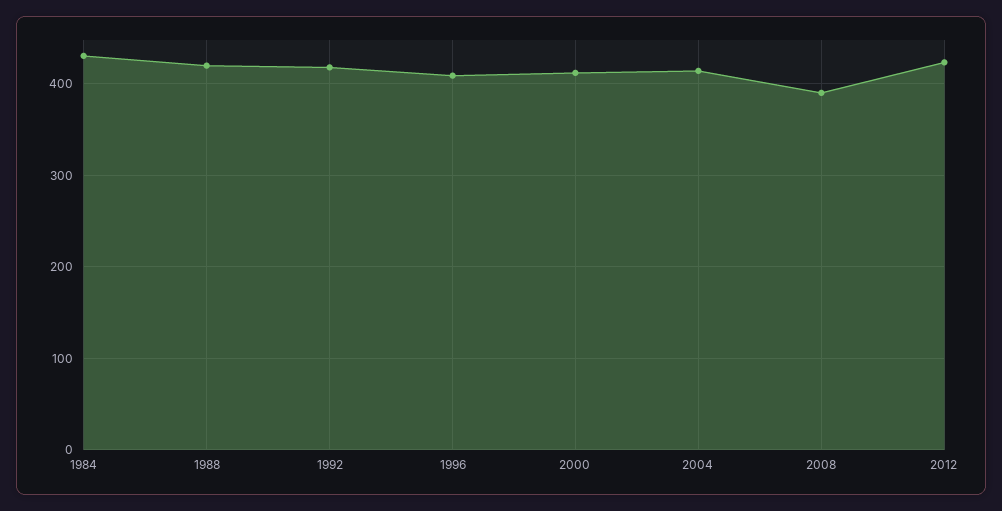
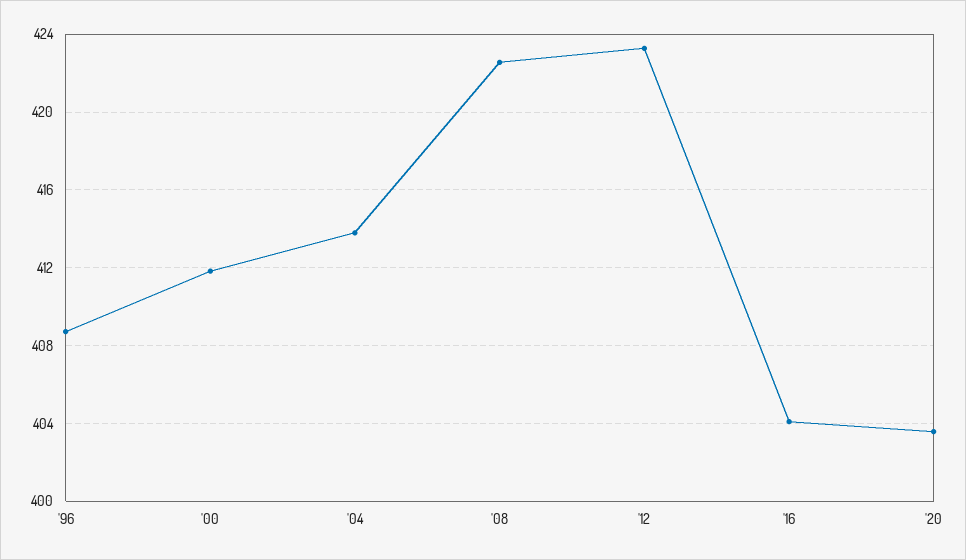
1984: 430 -> none
1988: 420 -> none
1992: 420 -> none
2008: 390 -> 422.5
'16: none -> 404
'20: none -> 403.5

